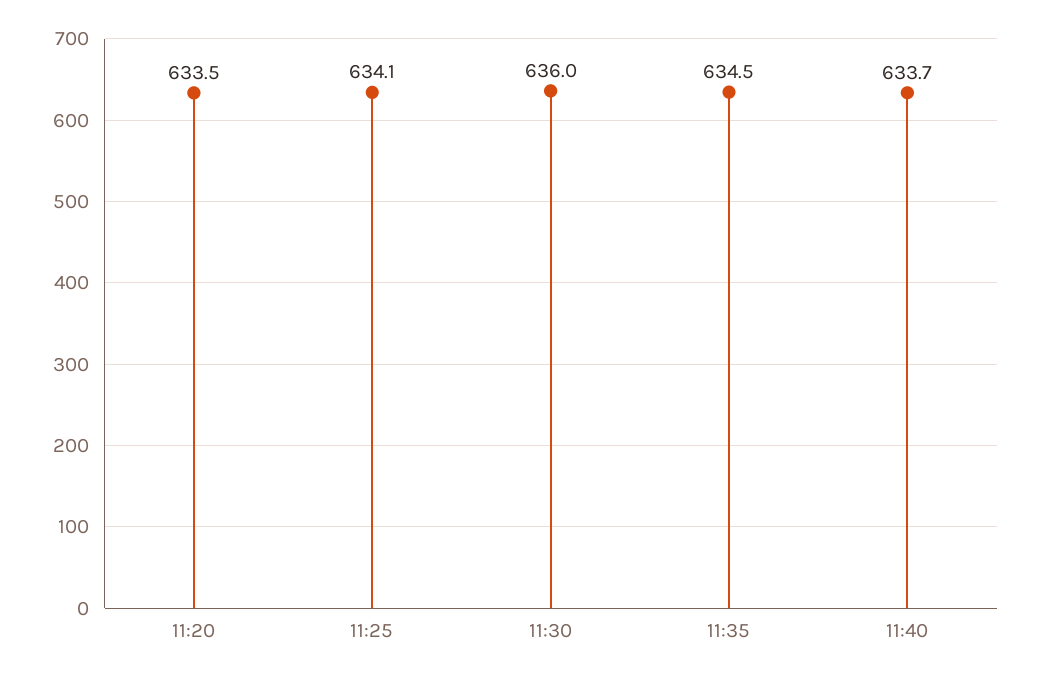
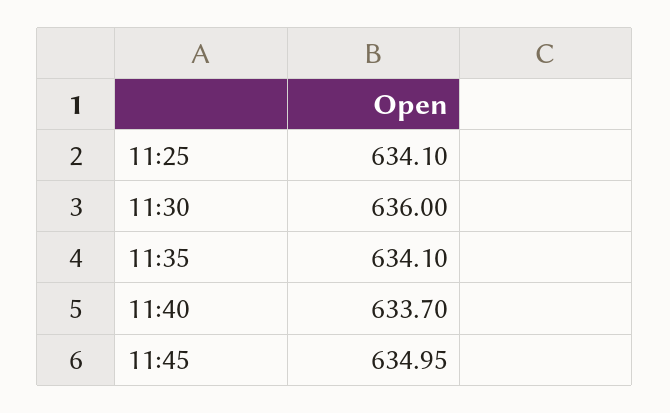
11:20: 633.5 -> none
11:35: 634.5 -> 634.1
11:45: none -> 634.95

